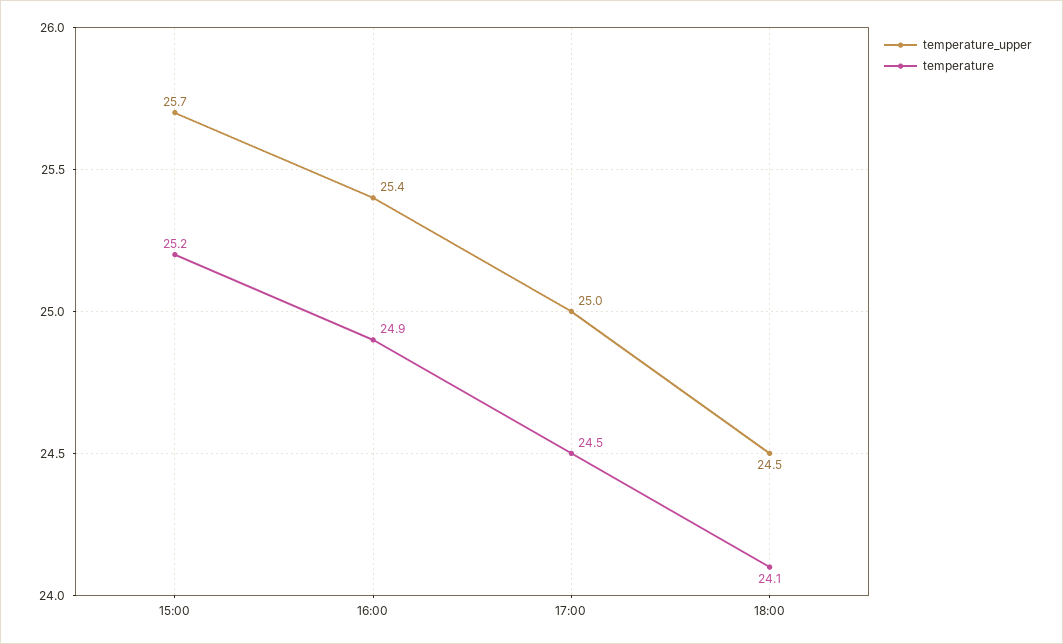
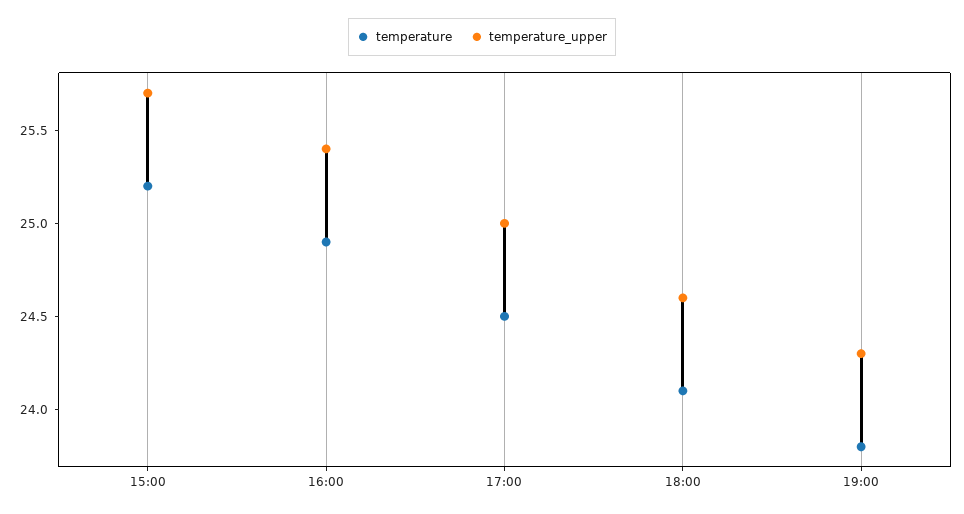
temperature_upper, 18:00: 24.5 -> 24.6
temperature, 19:00: none -> 23.8
temperature_upper, 19:00: none -> 24.3

